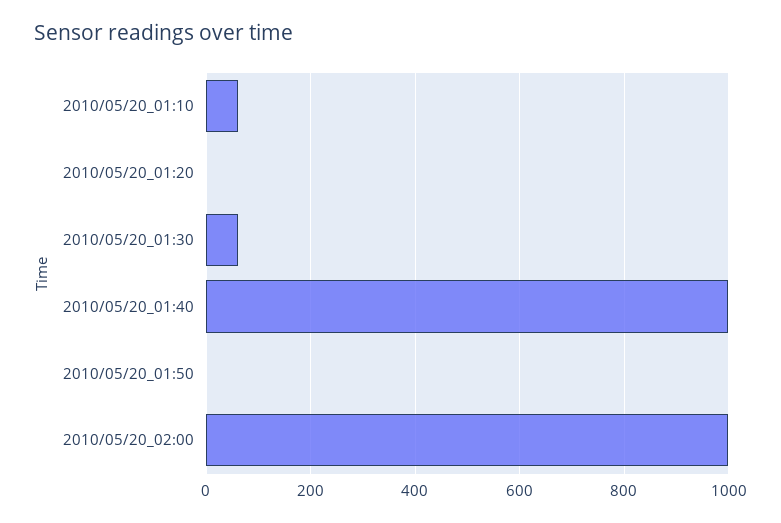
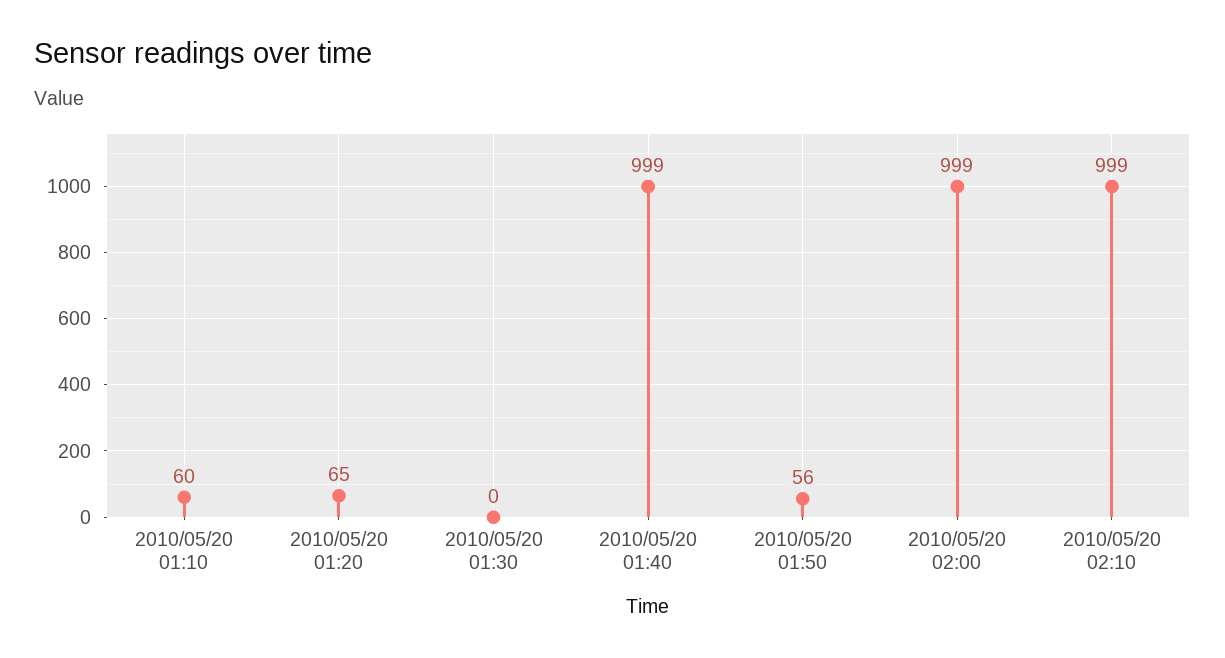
2010/05/20_01:20: 0 -> 65
2010/05/20_01:30: 60 -> 0
2010/05/20_01:50: 0 -> 56
2010/05/20 02:10: none -> 999

